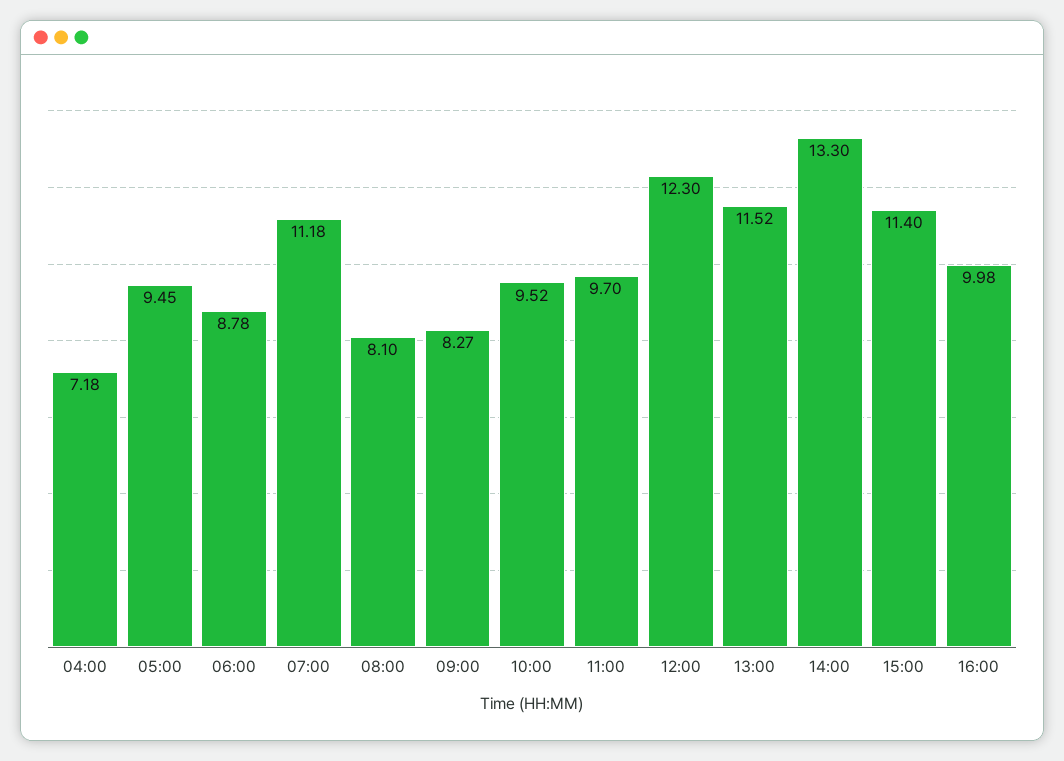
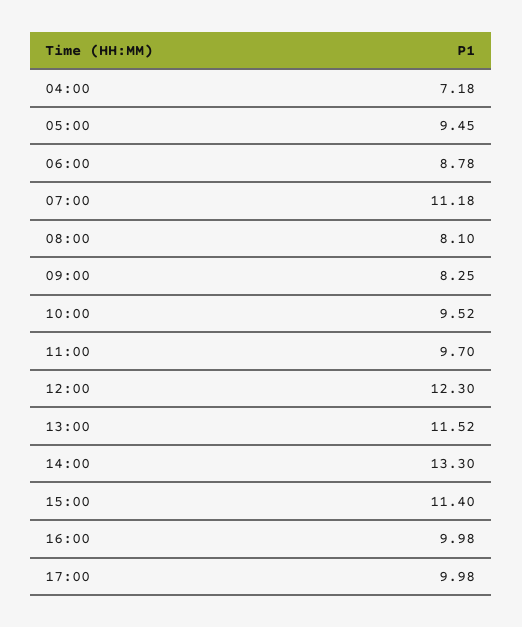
09:00: 8.27 -> 8.25
17:00: none -> 9.98

